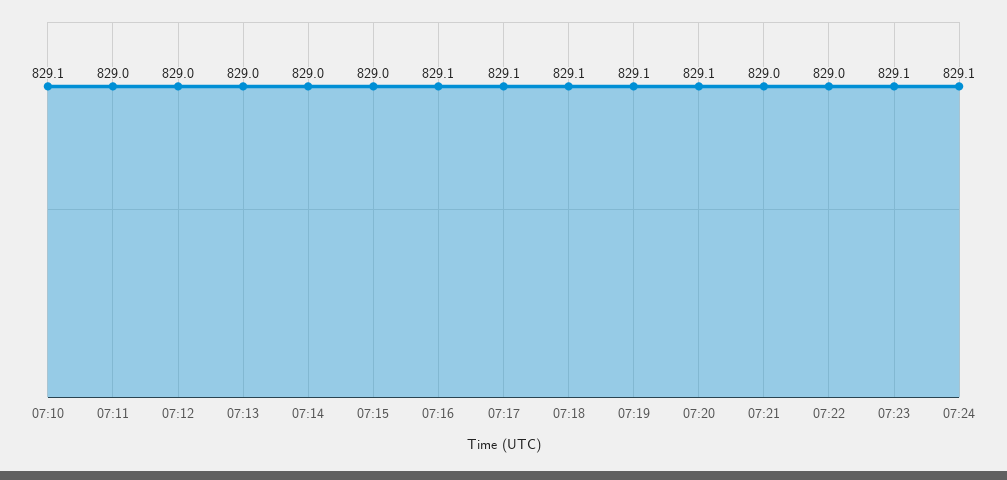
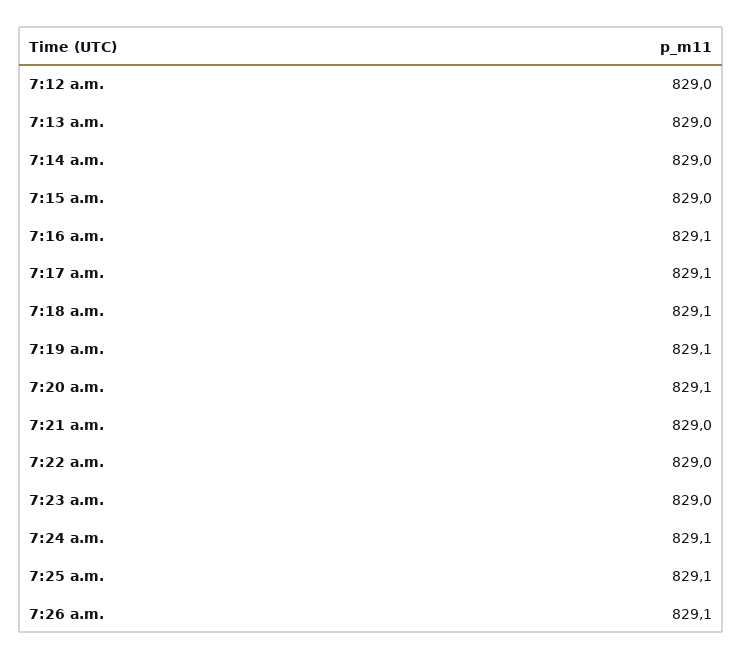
07:10: 829.1 -> none
07:11: 829 -> none
07:23: 829.1 -> 829
7:25 a.m.: none -> 829.1
7:26 a.m.: none -> 829.1

